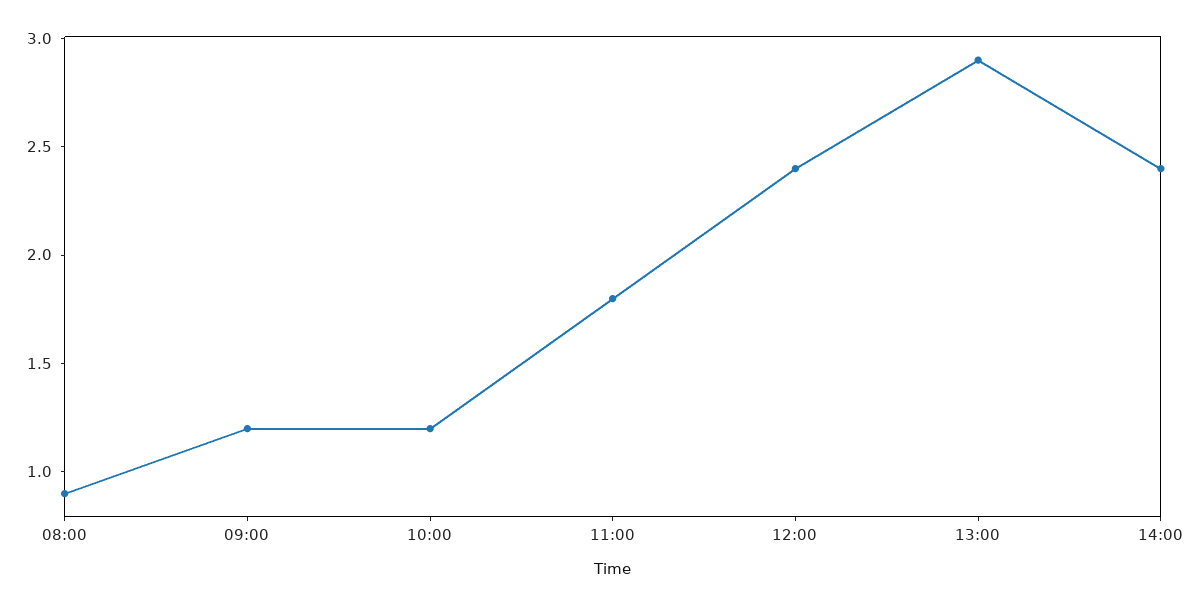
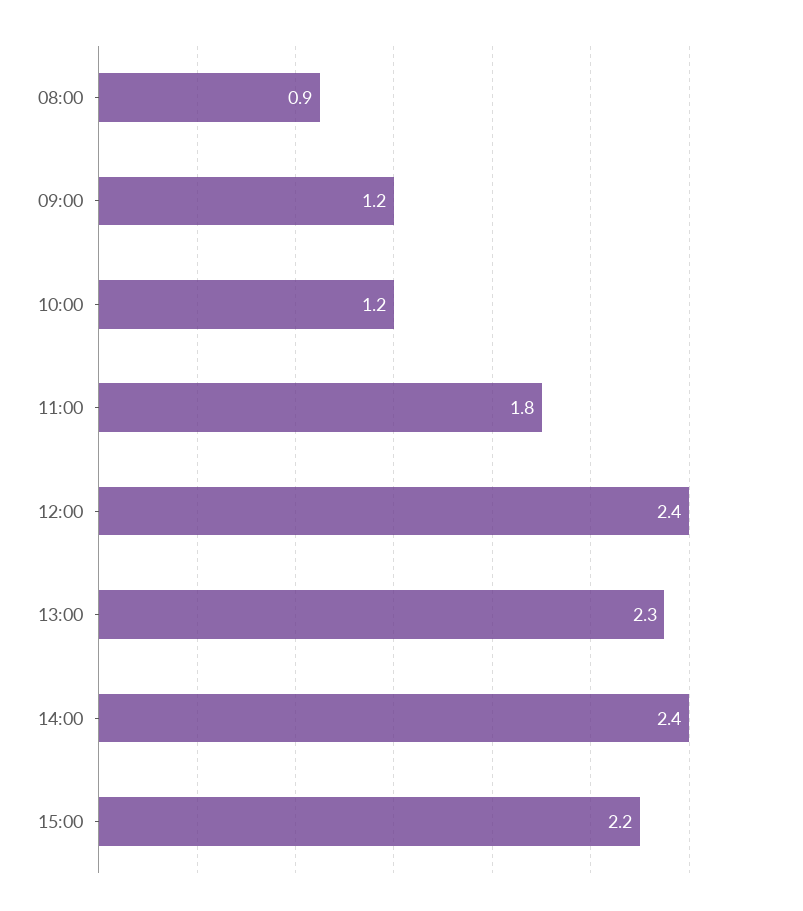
13:00: 2.9 -> 2.3
15:00: none -> 2.2

